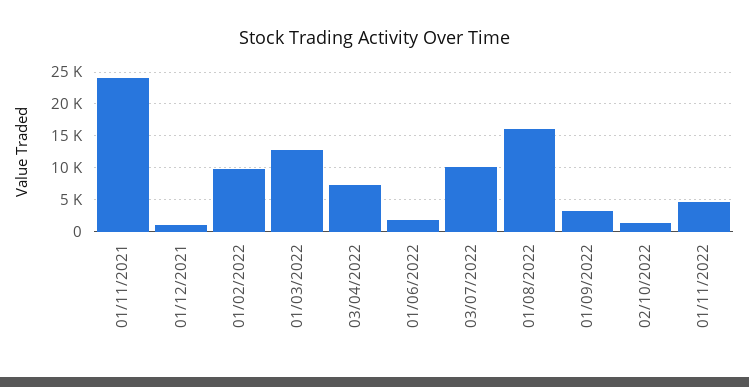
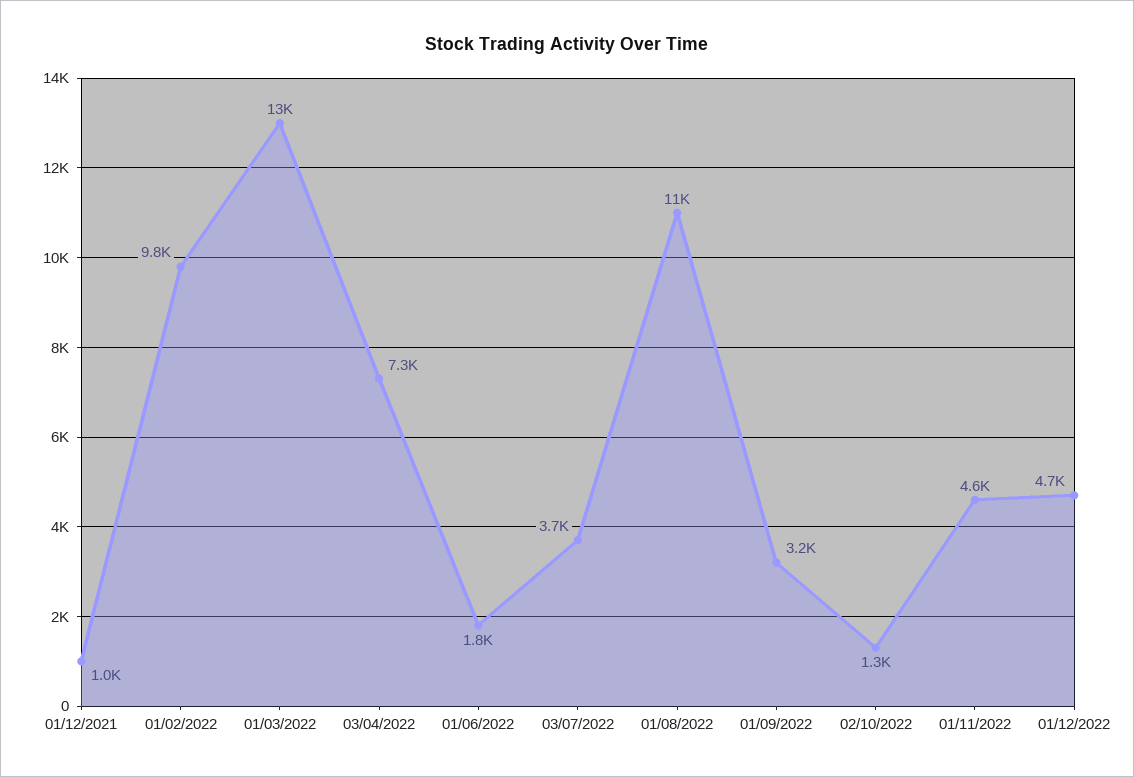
01/11/2021: 24000 -> none
03/07/2022: 10000 -> 3700
01/08/2022: 16000 -> 11000
01/12/2022: none -> 4700

